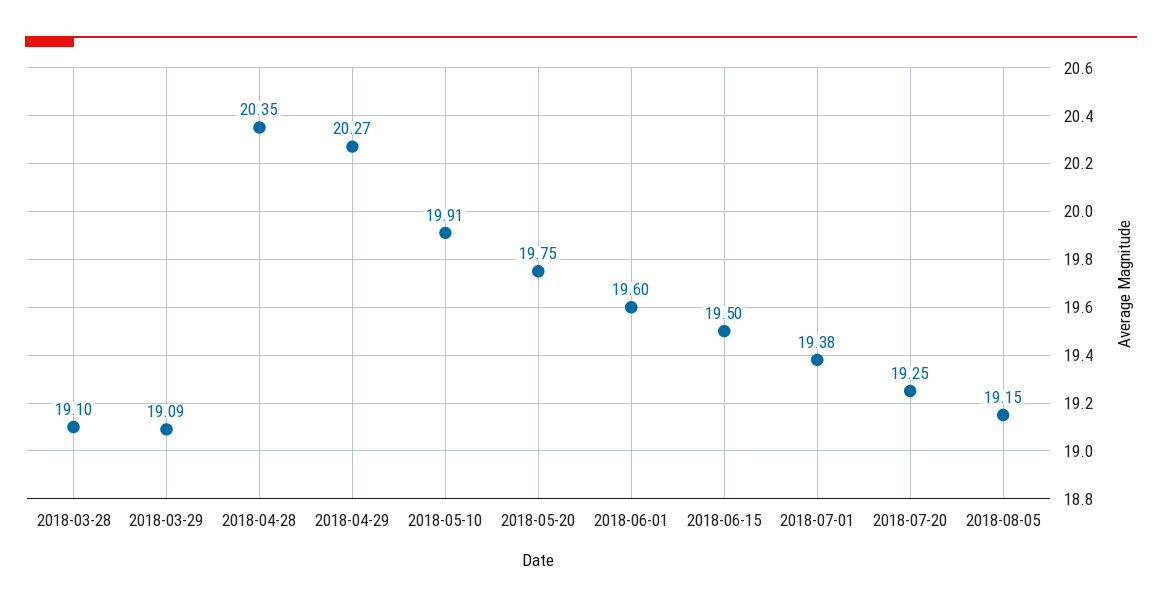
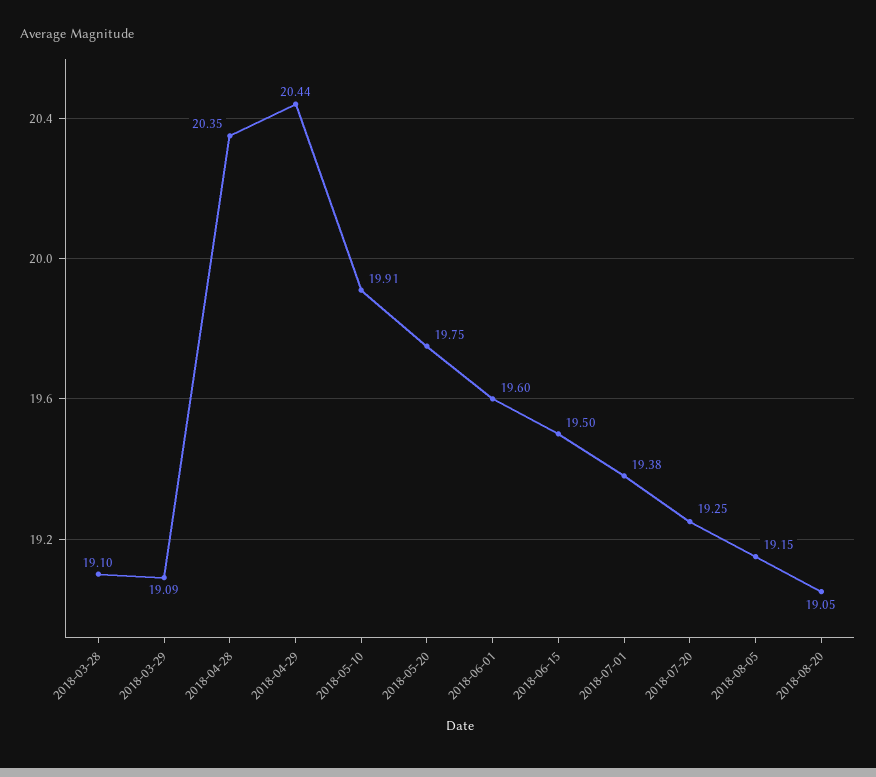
2018-04-29: 20.27 -> 20.44
2018-08-20: none -> 19.05

